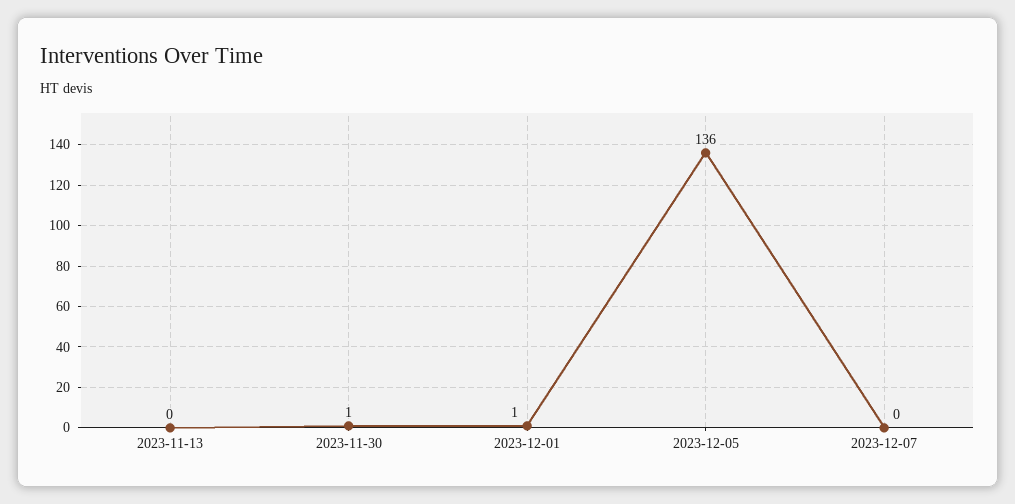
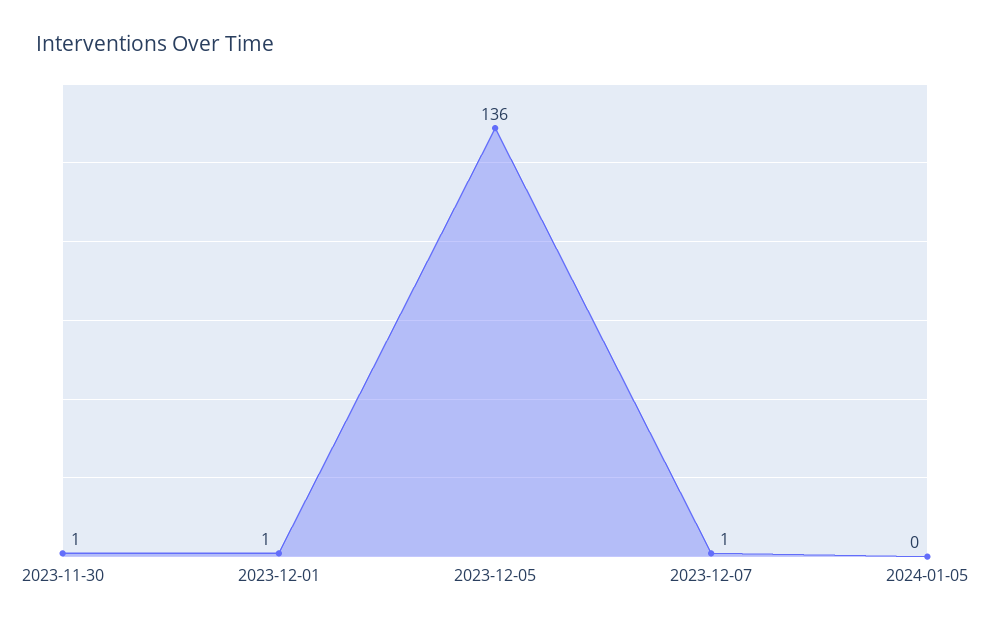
2023-11-13: 0 -> none
2023-12-07: 0 -> 1
2024-01-05: none -> 0

